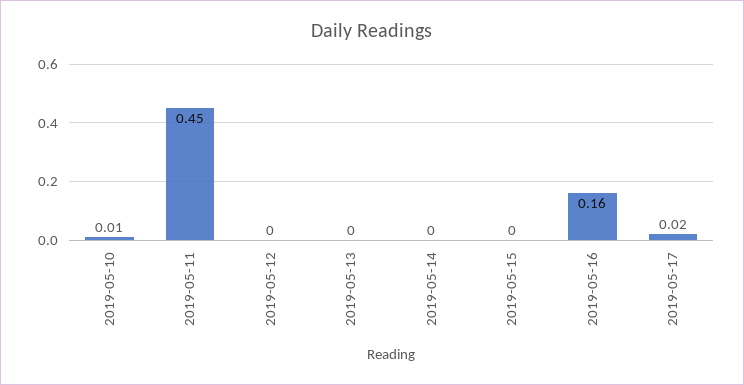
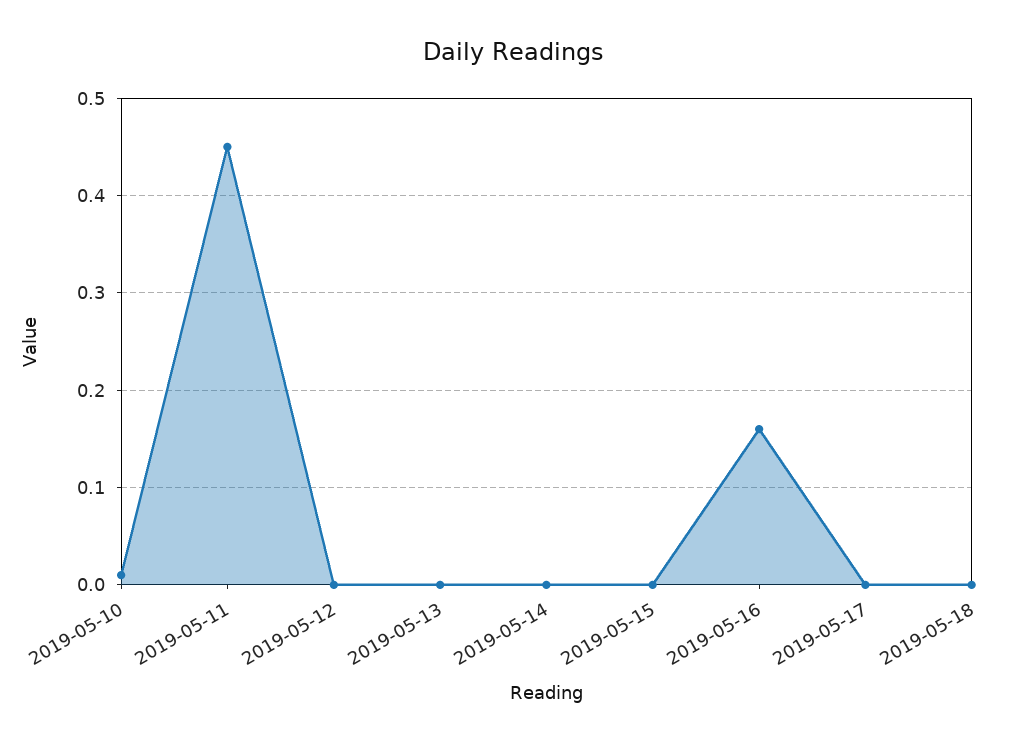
2019-05-17: 0.02 -> 0
2019-05-18: none -> 0

